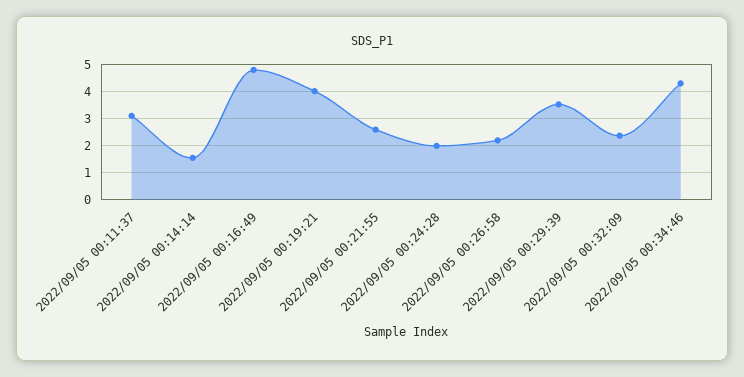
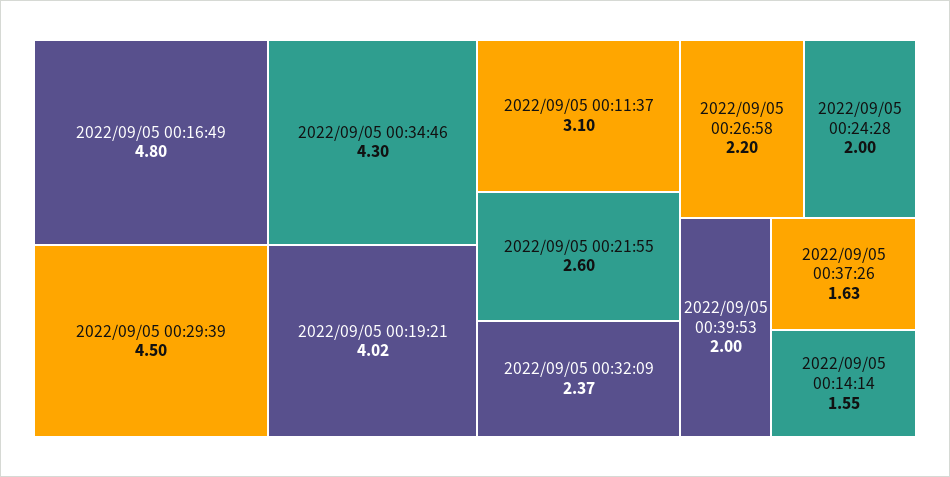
2022/09/05 00:29:39: 3.5 -> 4.5
2022/09/05 00:39:53: none -> 2
2022/09/05 00:37:26: none -> 1.63

